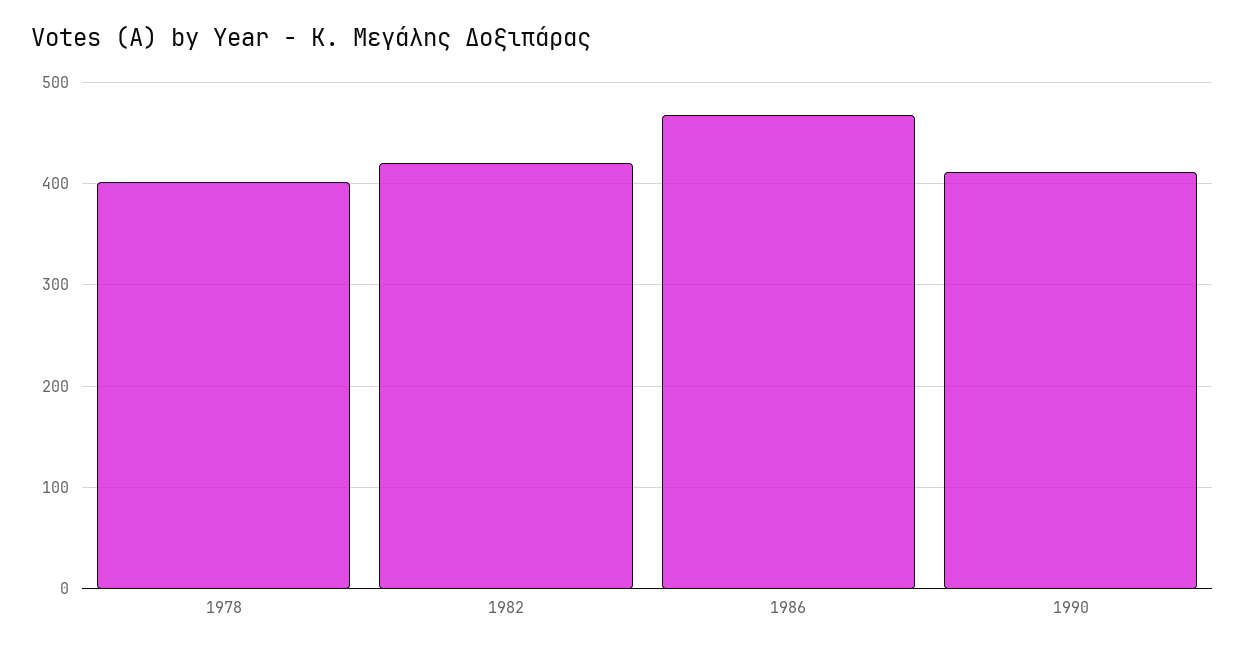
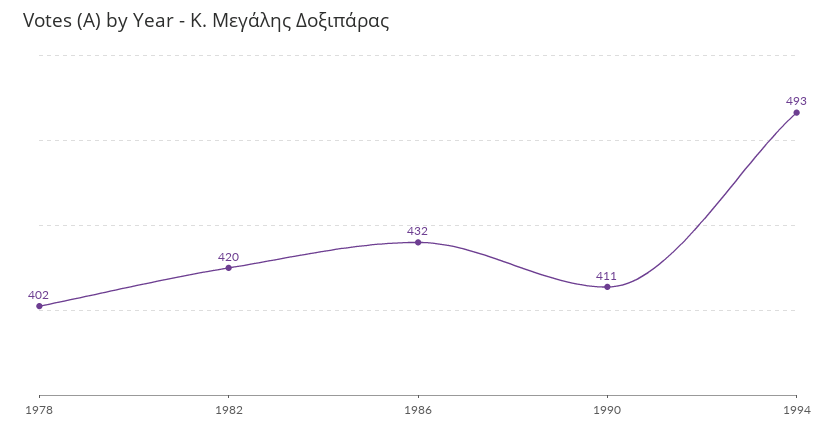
1986: 470 -> 432
1994: none -> 493

